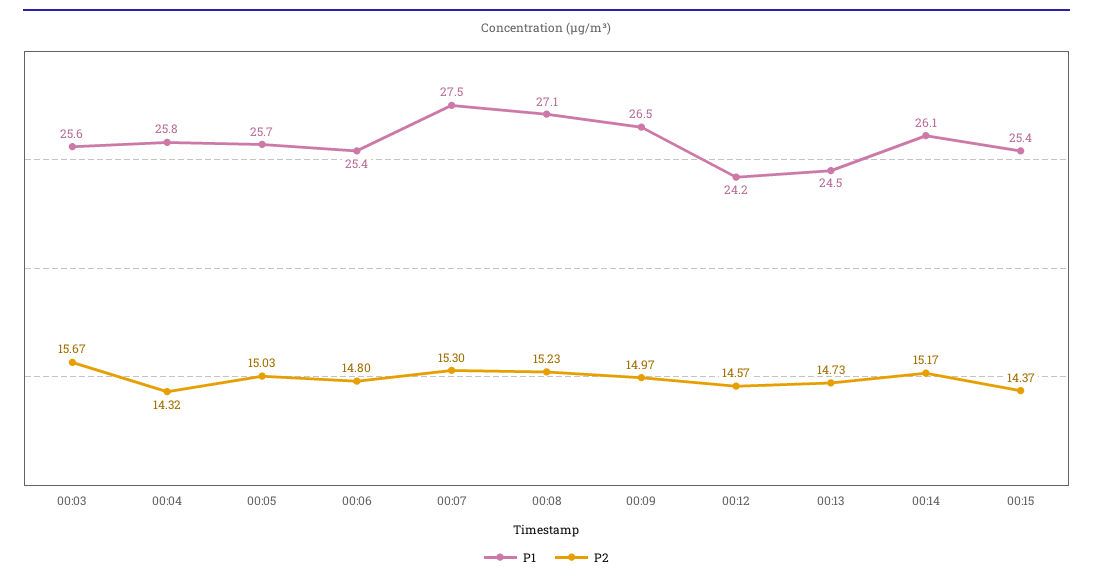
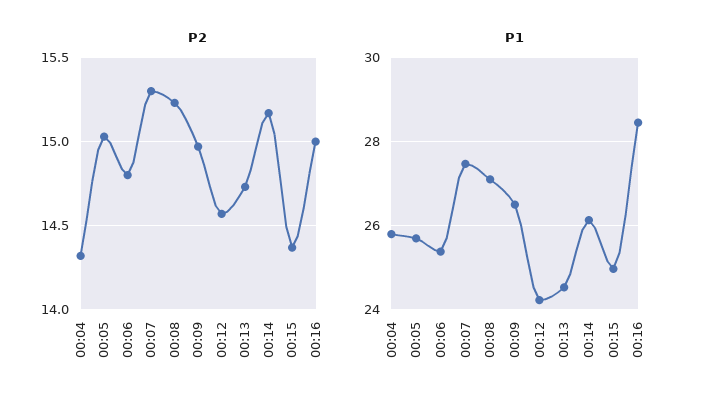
P1, 00:03: 25.6 -> none
P2, 00:03: 15.67 -> none
P1, 00:15: 25.4 -> 25
P2, 00:16: none -> 15
P1, 00:16: none -> 28.4

